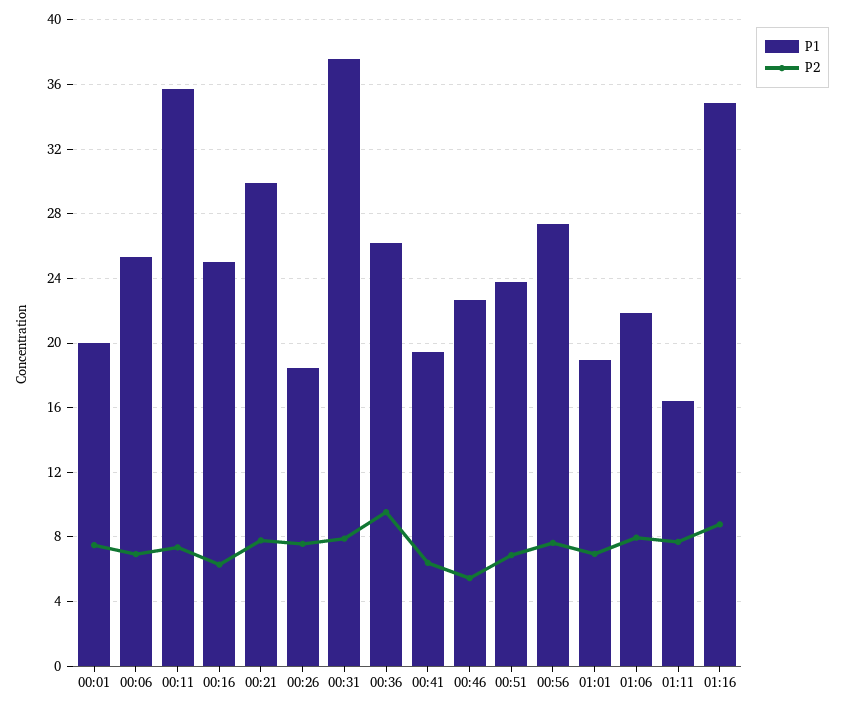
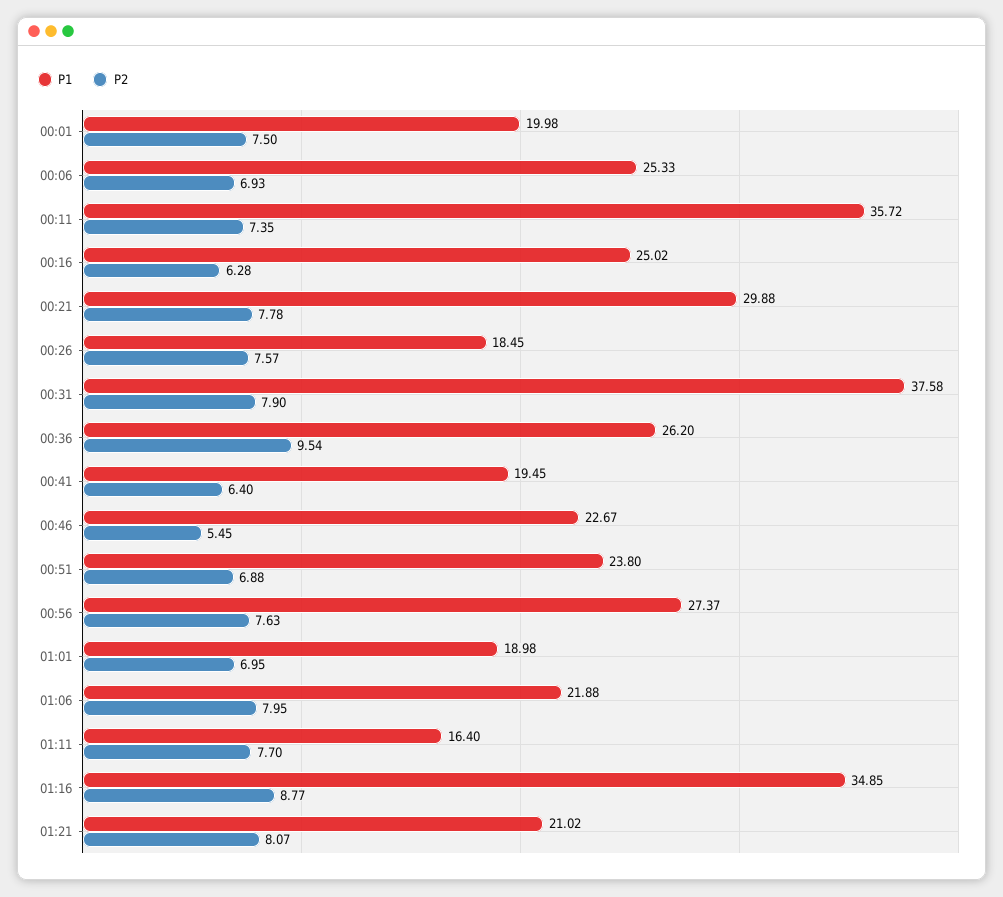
P1, 01:21: none -> 21.02
P2, 01:21: none -> 8.07

